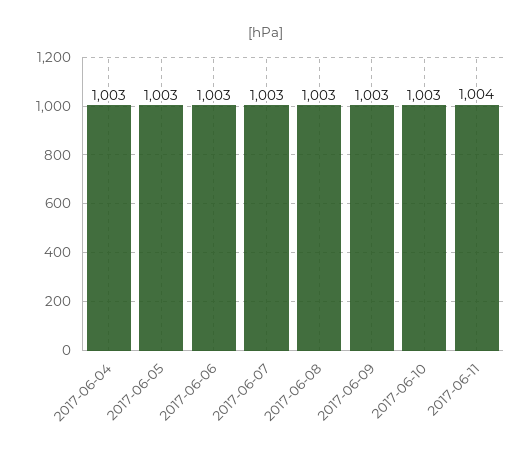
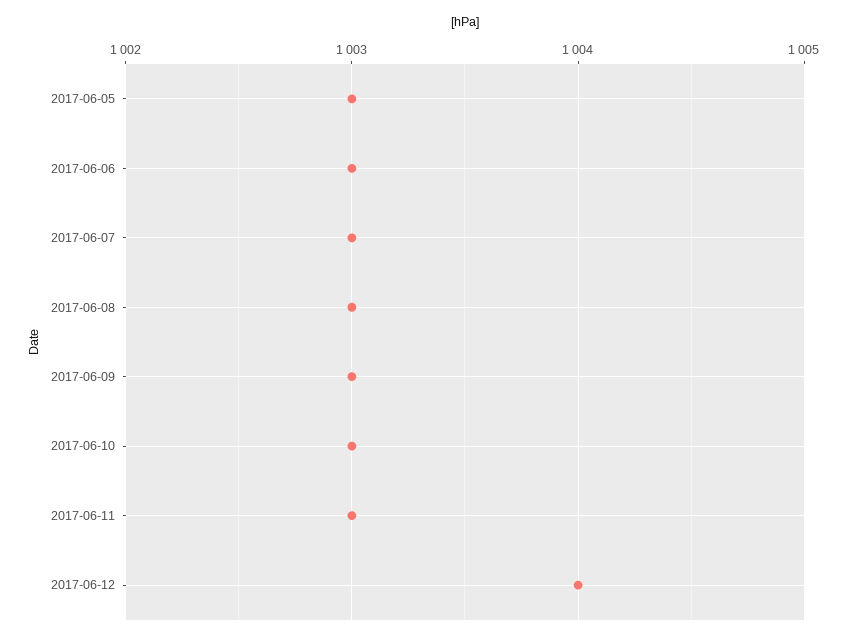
2017-06-04: 1003 -> none
2017-06-11: 1004 -> 1003
2017-06-12: none -> 1004

